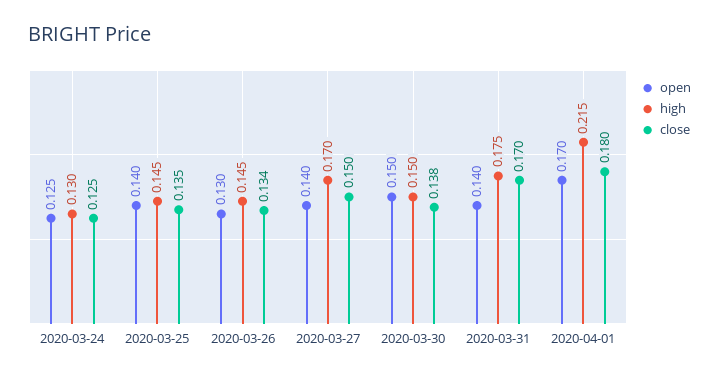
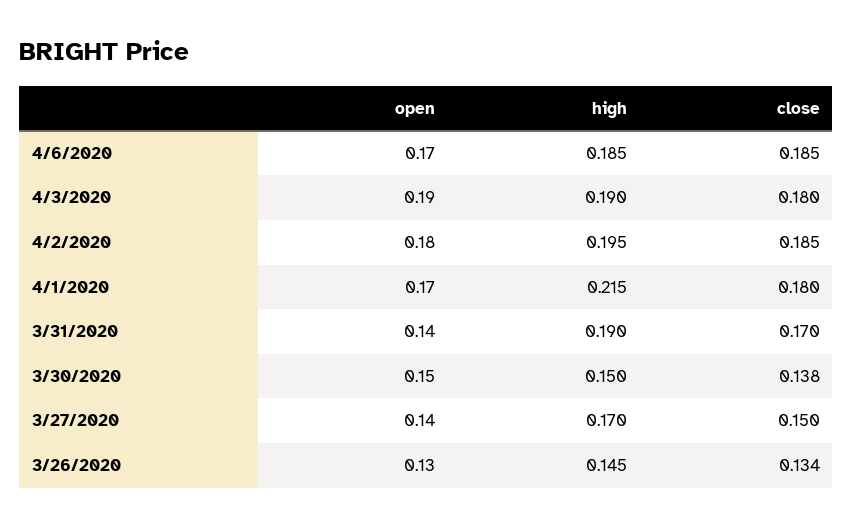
open, 2020-03-24: 0.125 -> none
high, 2020-03-24: 0.13 -> none
close, 2020-03-24: 0.125 -> none
open, 2020-03-25: 0.14 -> none
high, 2020-03-25: 0.145 -> none
close, 2020-03-25: 0.135 -> none
high, 2020-03-31: 0.175 -> 0.19
open, 4/6/2020: none -> 0.17
high, 4/6/2020: none -> 0.185
close, 4/6/2020: none -> 0.185
open, 4/3/2020: none -> 0.19
high, 4/3/2020: none -> 0.19
close, 4/3/2020: none -> 0.18
open, 4/2/2020: none -> 0.18
high, 4/2/2020: none -> 0.195
close, 4/2/2020: none -> 0.185

